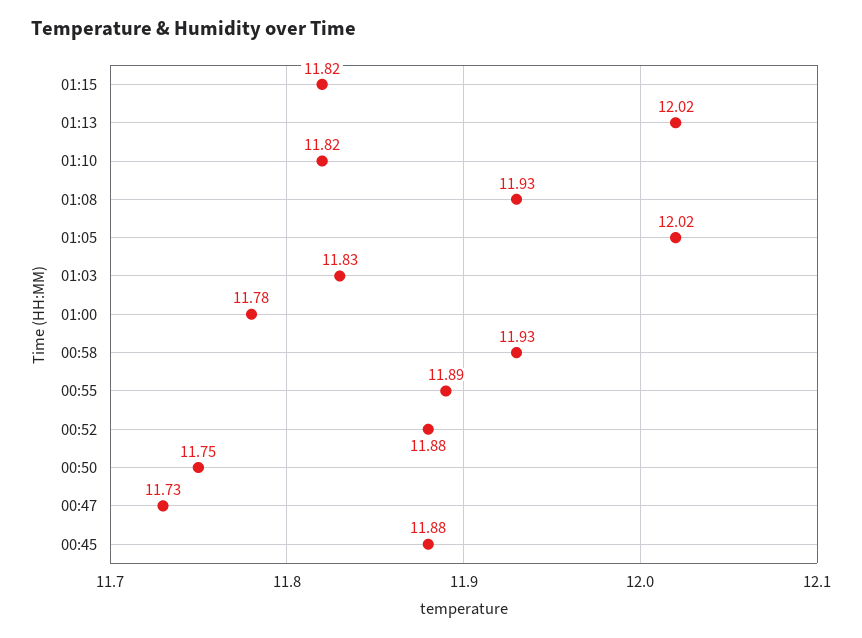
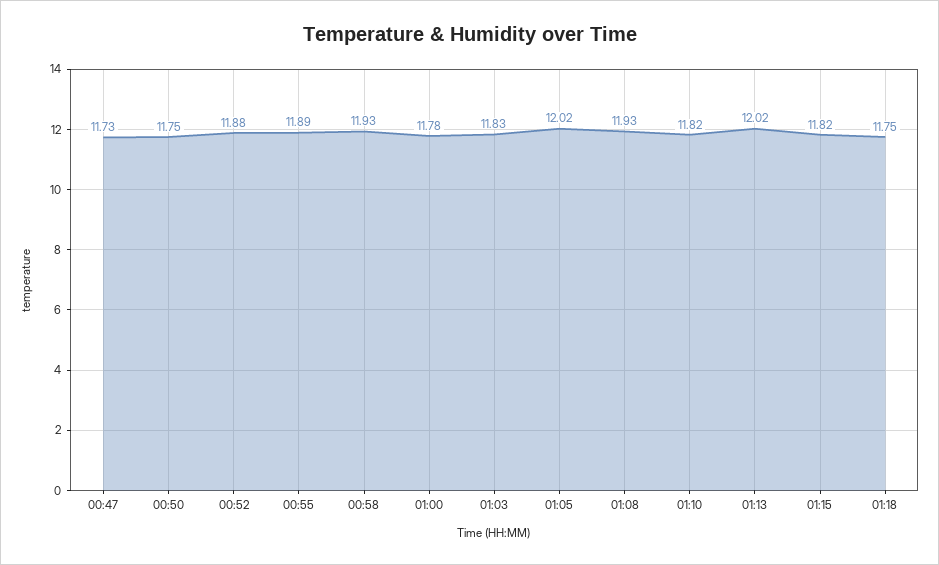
00:45: 11.88 -> none
01:18: none -> 11.75

